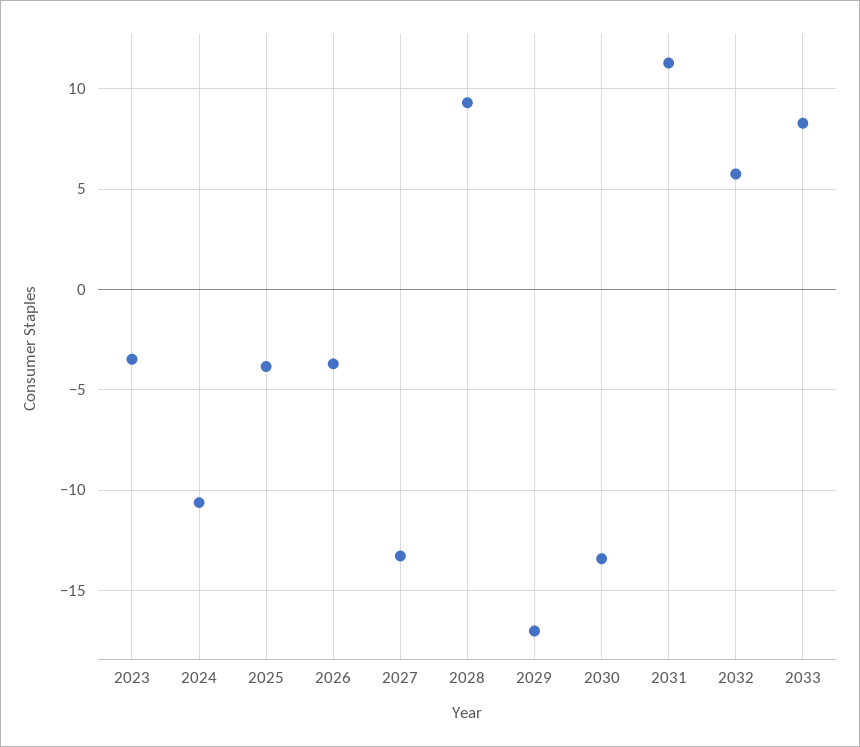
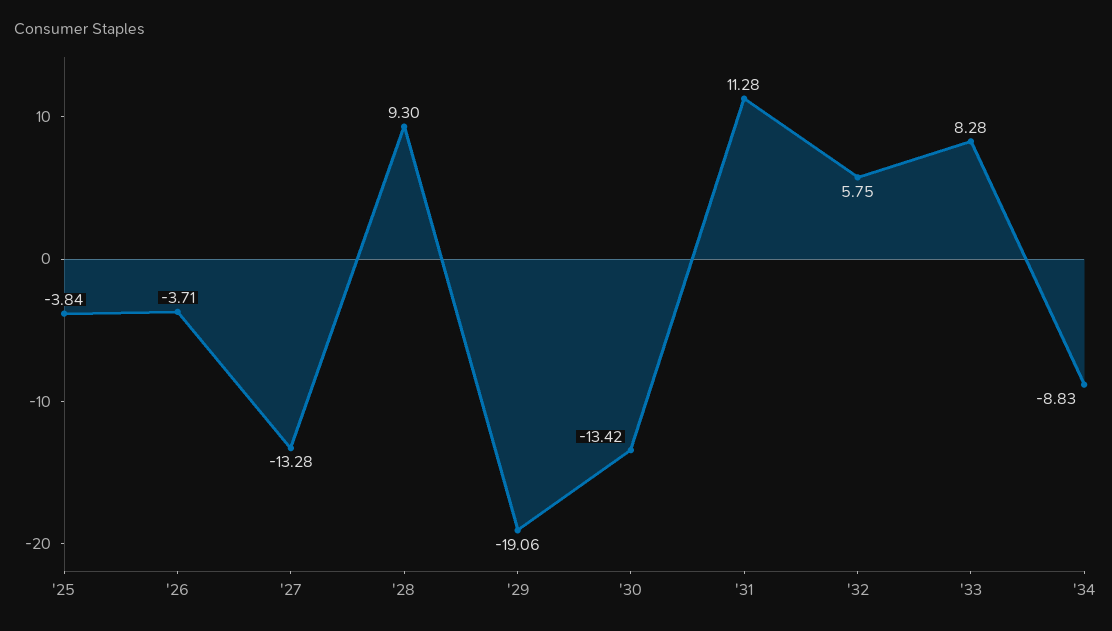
2023: -3.5 -> none
2024: -10.5 -> none
2029: -17 -> -19.06
'34: none -> -8.83

